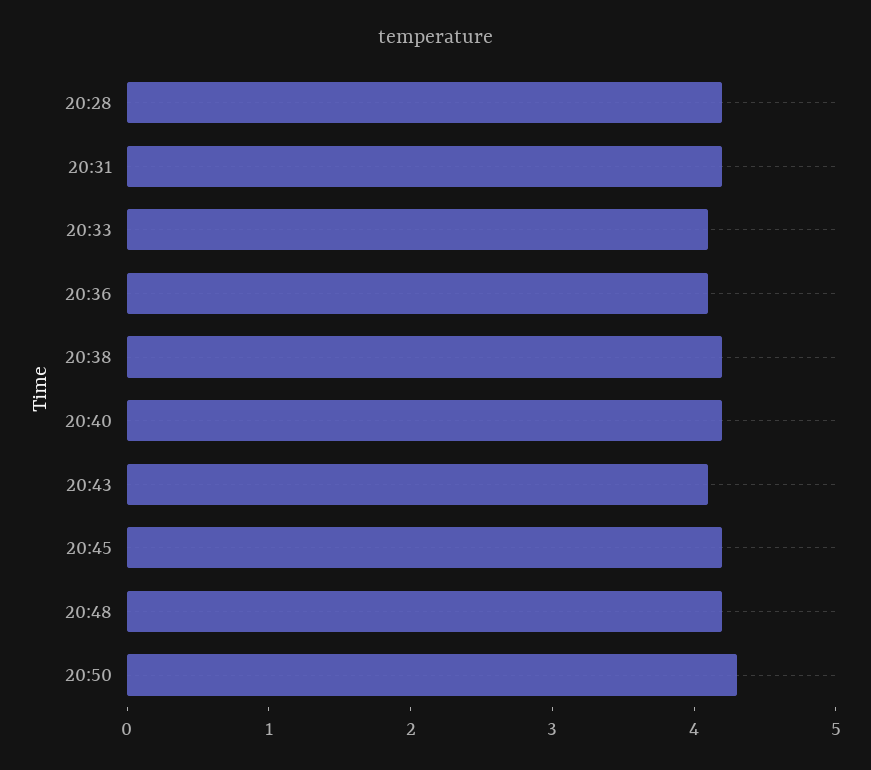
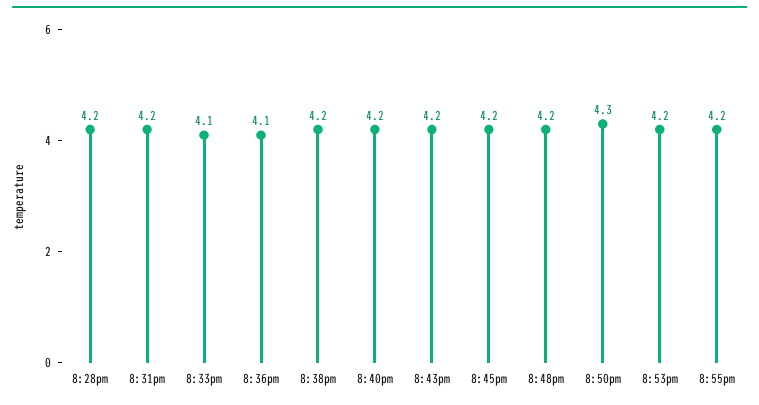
20:43: 4.1 -> 4.2
8:53pm: none -> 4.2
8:55pm: none -> 4.2

